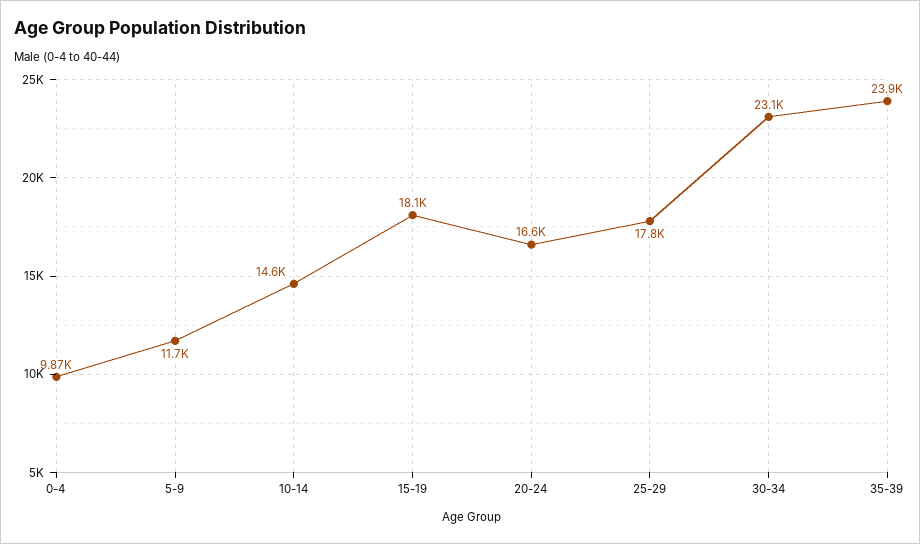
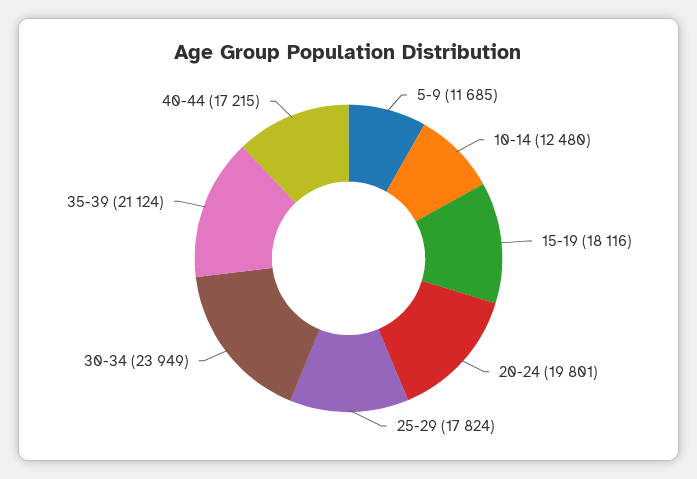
0-4: 9870 -> none
10-14: 14600 -> 12480
20-24: 16600 -> 19801
30-34: 23100 -> 23949
35-39: 23900 -> 21124
40-44: none -> 17215

